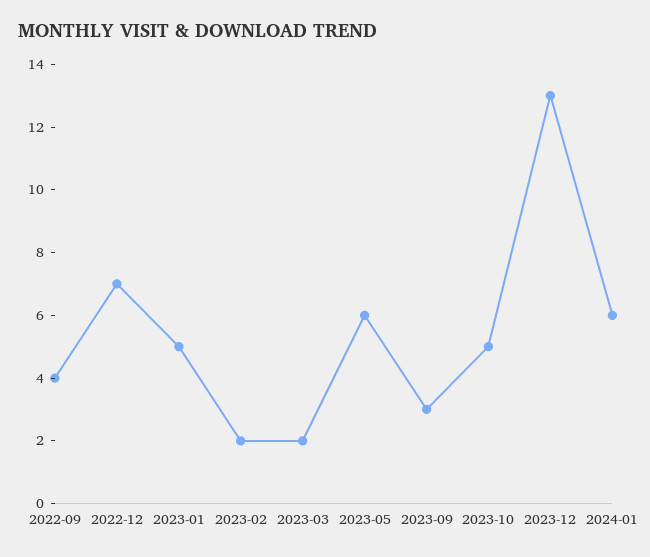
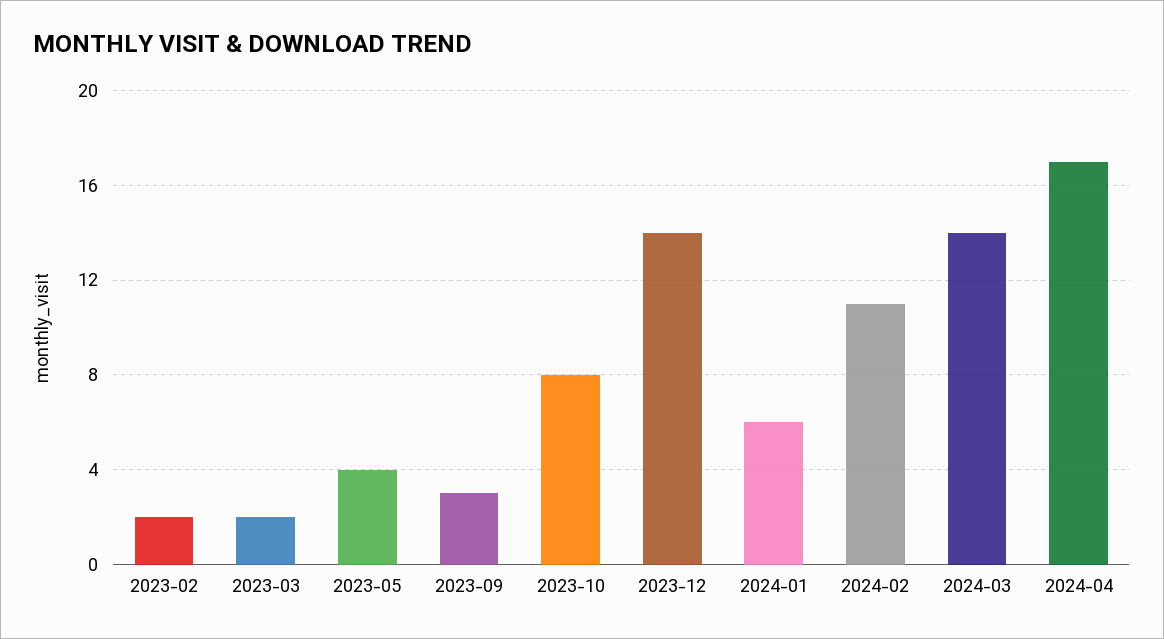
2022-09: 4 -> none
2022-12: 7 -> none
2023-01: 5 -> none
2023-05: 6 -> 4
2023-10: 5 -> 8
2023-12: 13 -> 14
2024-02: none -> 11
2024-03: none -> 14
2024-04: none -> 17

